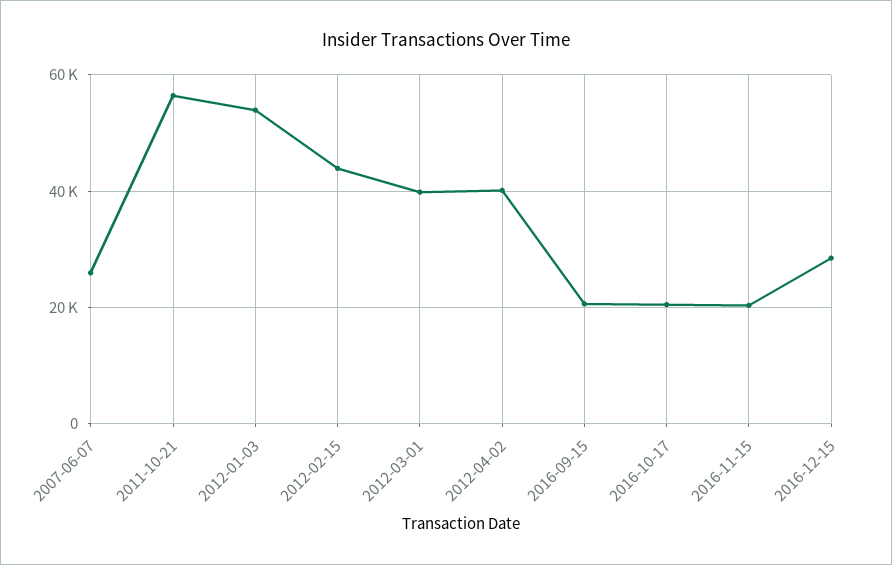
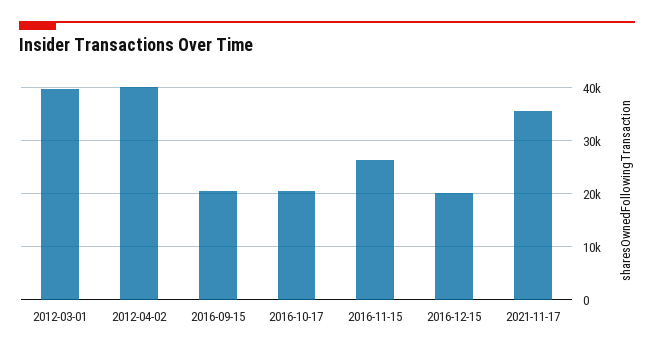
2007-06-07: 26000 -> none
2011-10-21: 56000 -> none
2012-01-03: 54000 -> none
2012-02-15: 44000 -> none
2016-11-15: 20000 -> 26000
2016-12-15: 28000 -> 20000
2021-11-17: none -> 36000

